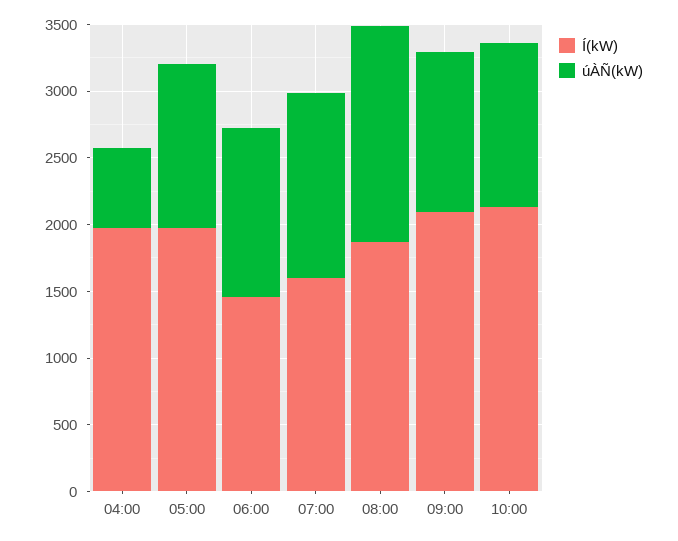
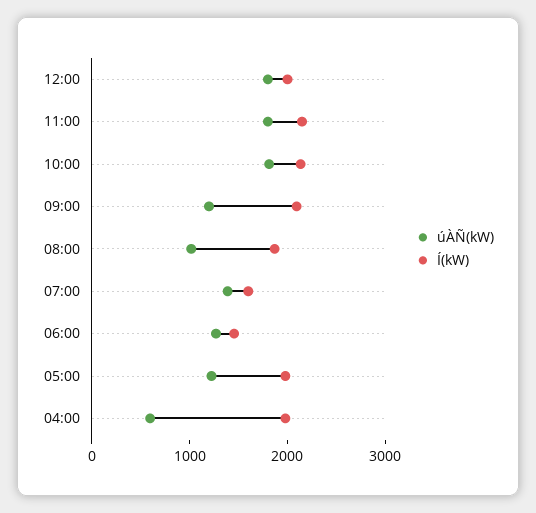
úÀÑ(kW), 08:00: 1600 -> 1000
úÀÑ(kW), 10:00: 1200 -> 1800
úÀÑ(kW), 12:00: none -> 1800
Í(kW), 12:00: none -> 2000
úÀÑ(kW), 11:00: none -> 1800
Í(kW), 11:00: none -> 2200

